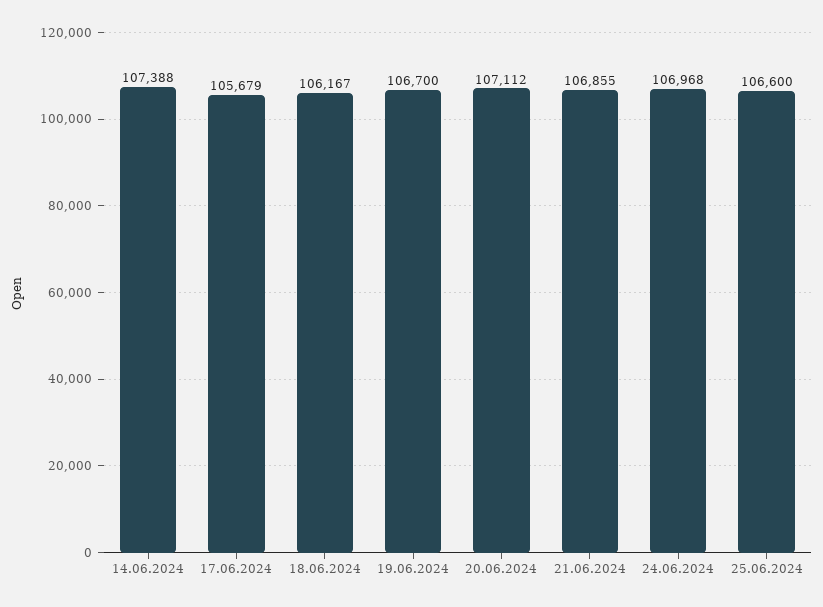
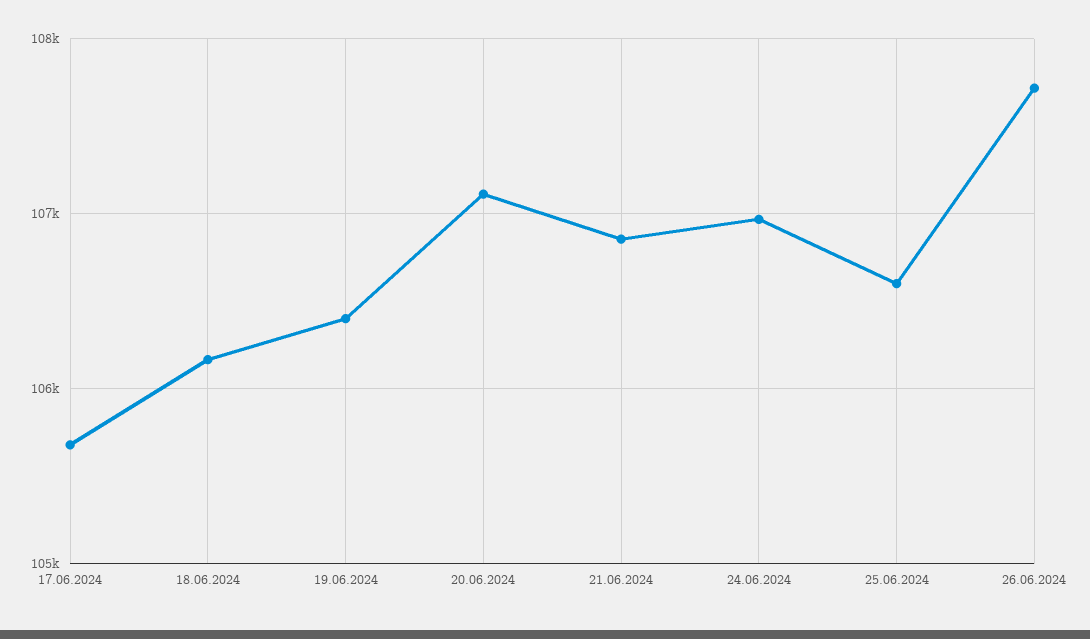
14.06.2024: 107388 -> none
19.06.2024: 106700 -> 106400
26.06.2024: none -> 107700

